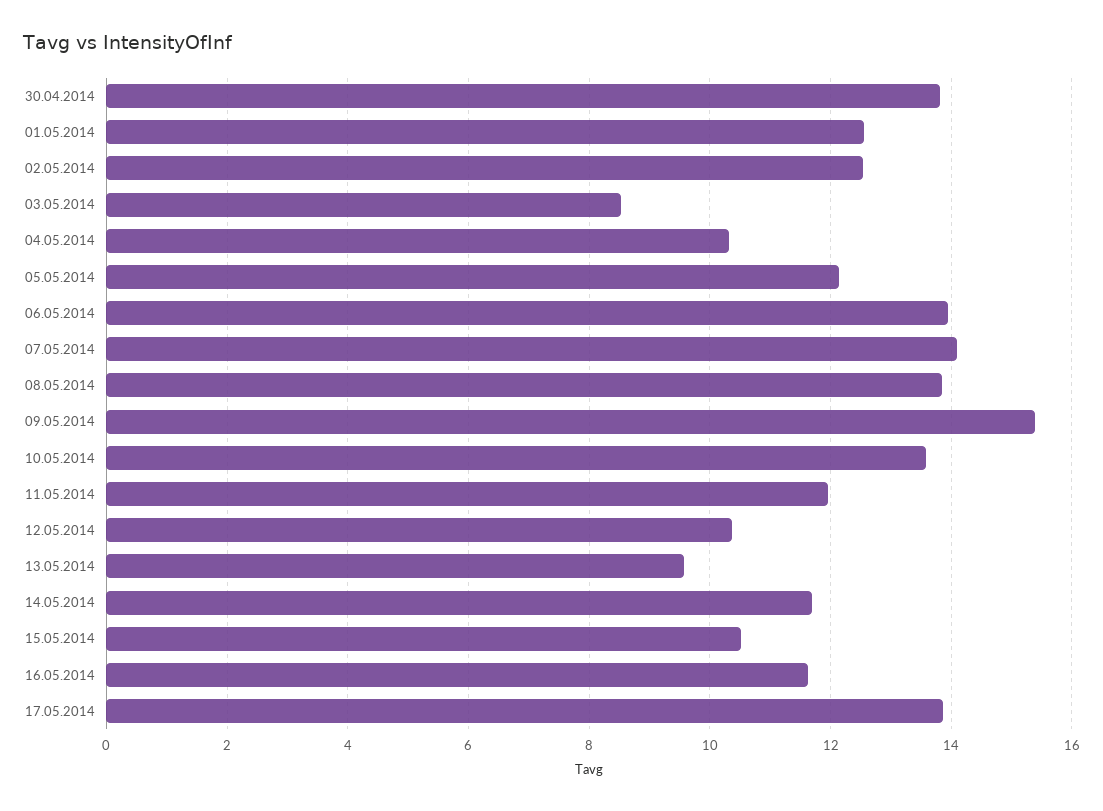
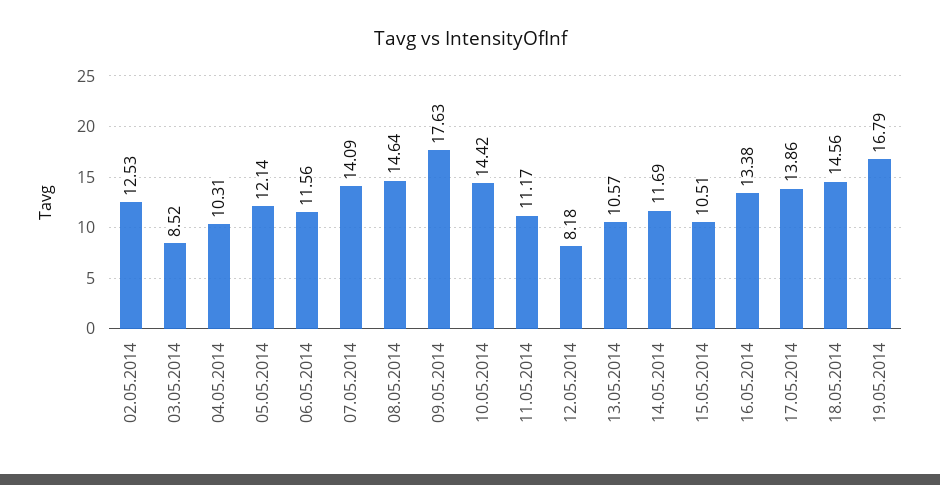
30.04.2014: 13.8 -> none
01.05.2014: 12.6 -> none
06.05.2014: 14 -> 11.56
08.05.2014: 13.8 -> 14.64
09.05.2014: 15.4 -> 17.63
10.05.2014: 13.6 -> 14.42
11.05.2014: 12 -> 11.17
12.05.2014: 10.4 -> 8.18
13.05.2014: 9.6 -> 10.57
16.05.2014: 11.6 -> 13.38
18.05.2014: none -> 14.56
19.05.2014: none -> 16.79

